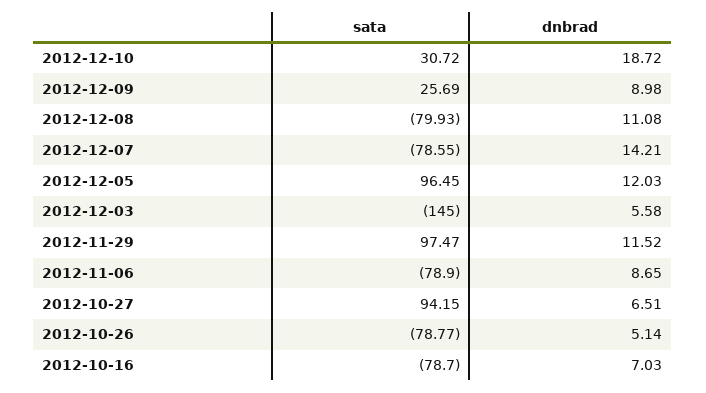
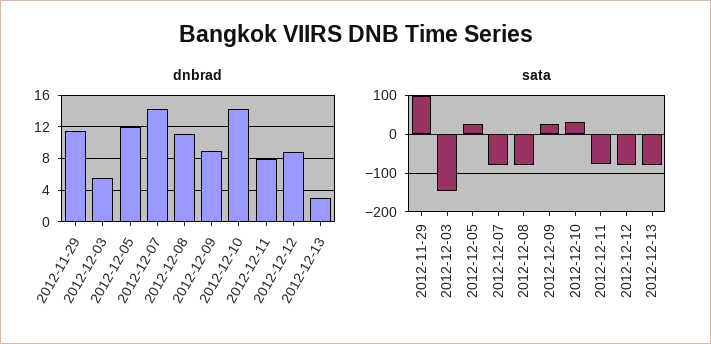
dnbrad, 2012-12-10: 18.72 -> 14
sata, 2012-12-05: 96.45 -> 20
sata, 2012-11-06: -78.9 -> none
dnbrad, 2012-11-06: 8.65 -> none
sata, 2012-10-27: 94.15 -> none
dnbrad, 2012-10-27: 6.51 -> none
sata, 2012-10-26: -78.77 -> none
dnbrad, 2012-10-26: 5.14 -> none
sata, 2012-10-16: -78.7 -> none
dnbrad, 2012-10-16: 7.03 -> none
dnbrad, 2012-12-11: none -> 8
dnbrad, 2012-12-12: none -> 9
dnbrad, 2012-12-13: none -> 3
sata, 2012-12-11: none -> -80
sata, 2012-12-12: none -> -80
sata, 2012-12-13: none -> -80

